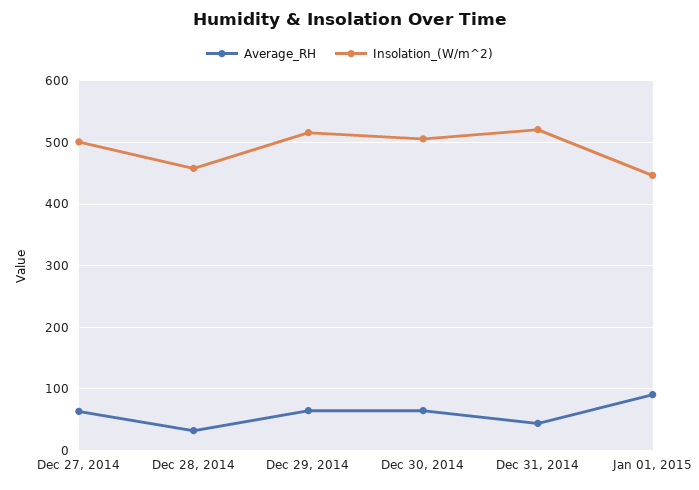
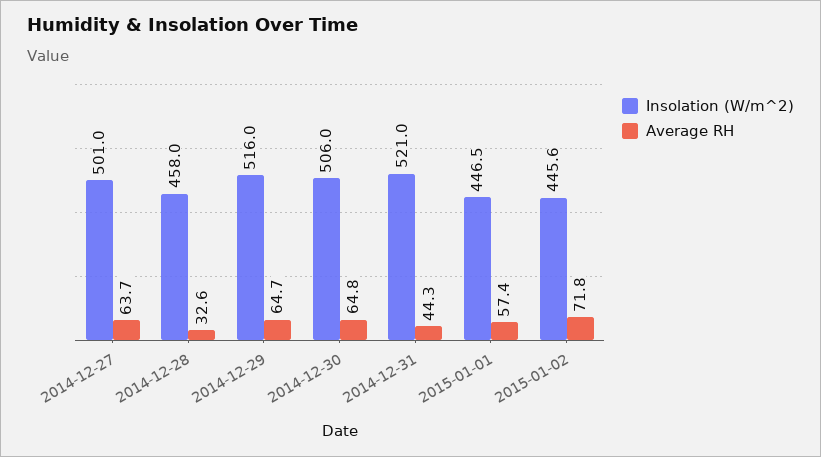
Average_RH, Jan 01, 2015: 90 -> 57.4
Insolation_(W/m^2), 2015-01-02: none -> 445.6
Average_RH, 2015-01-02: none -> 71.8

